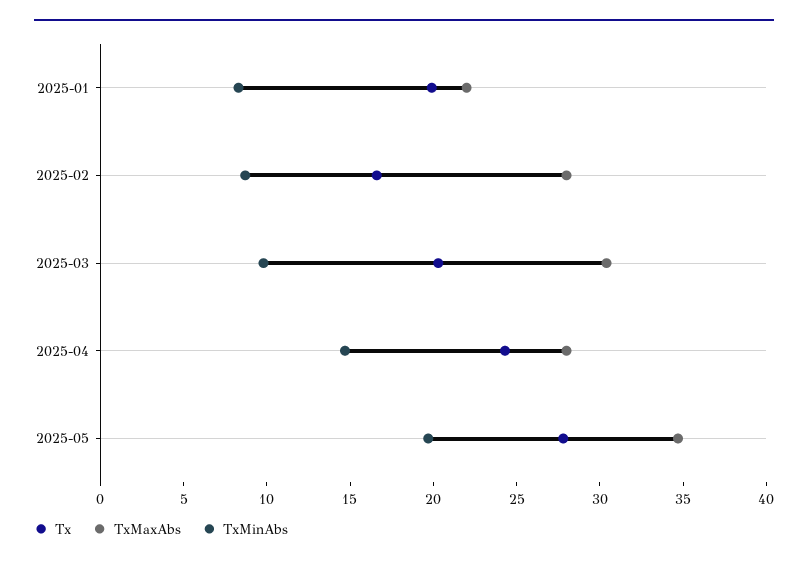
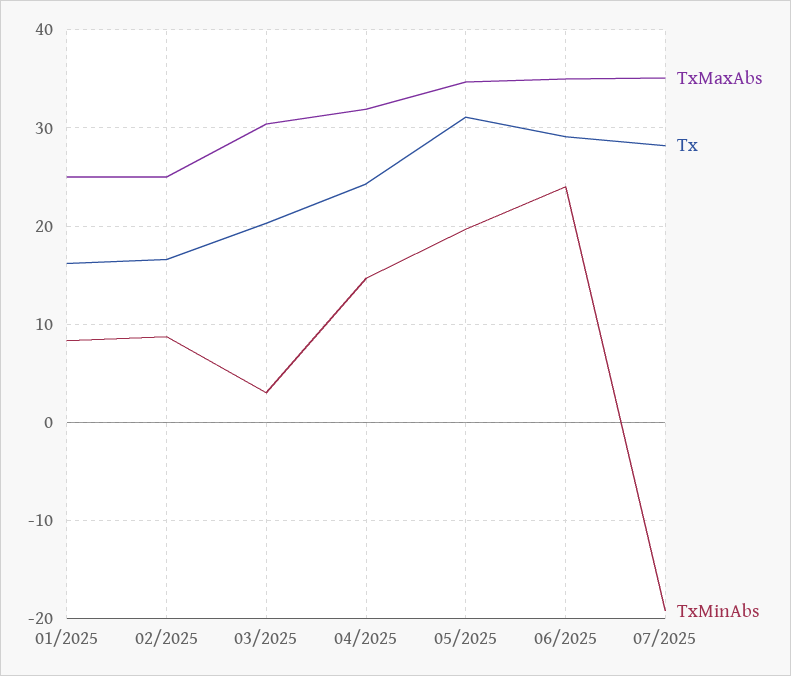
Tx, 2025-01: 20 -> 16
TxMaxAbs, 2025-01: 22 -> 25
TxMaxAbs, 2025-02: 28 -> 25
TxMinAbs, 2025-03: 10 -> 3
TxMaxAbs, 2025-04: 28 -> 32
Tx, 2025-05: 28 -> 31
TxMaxAbs, 06/2025: none -> 35
Tx, 06/2025: none -> 29
TxMinAbs, 06/2025: none -> 24
TxMaxAbs, 07/2025: none -> 35
Tx, 07/2025: none -> 28
TxMinAbs, 07/2025: none -> -19

